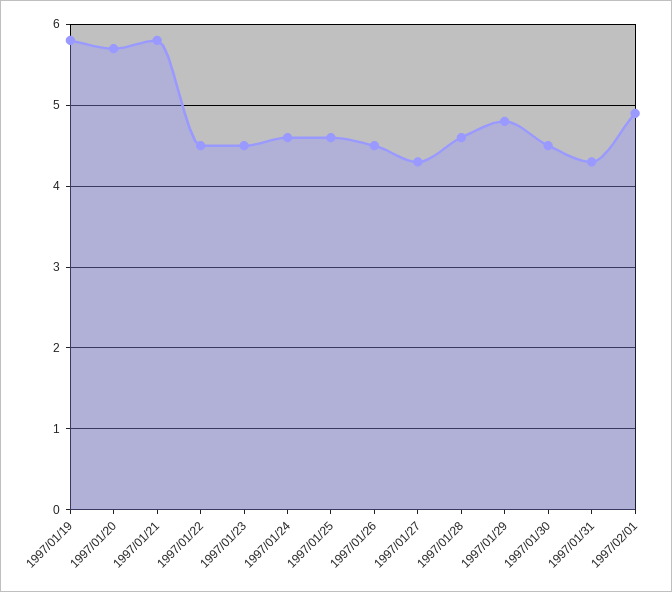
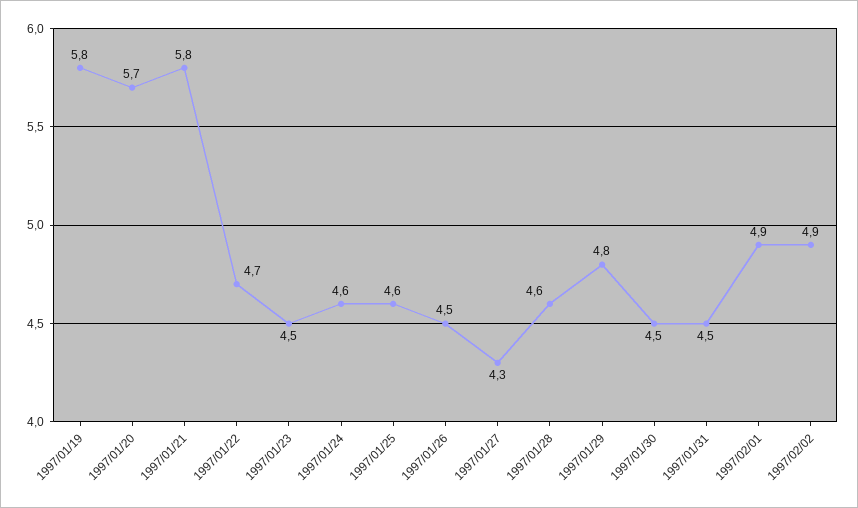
1997/01/22: 4.5 -> 4.7
1997/01/31: 4.3 -> 4.5
1997/02/02: none -> 4.9

